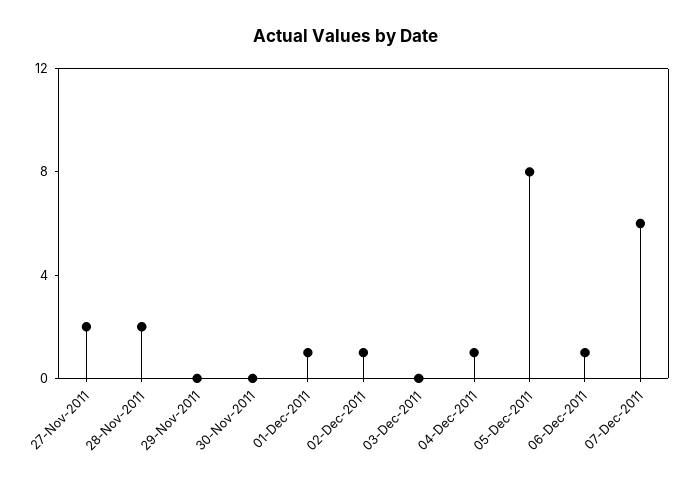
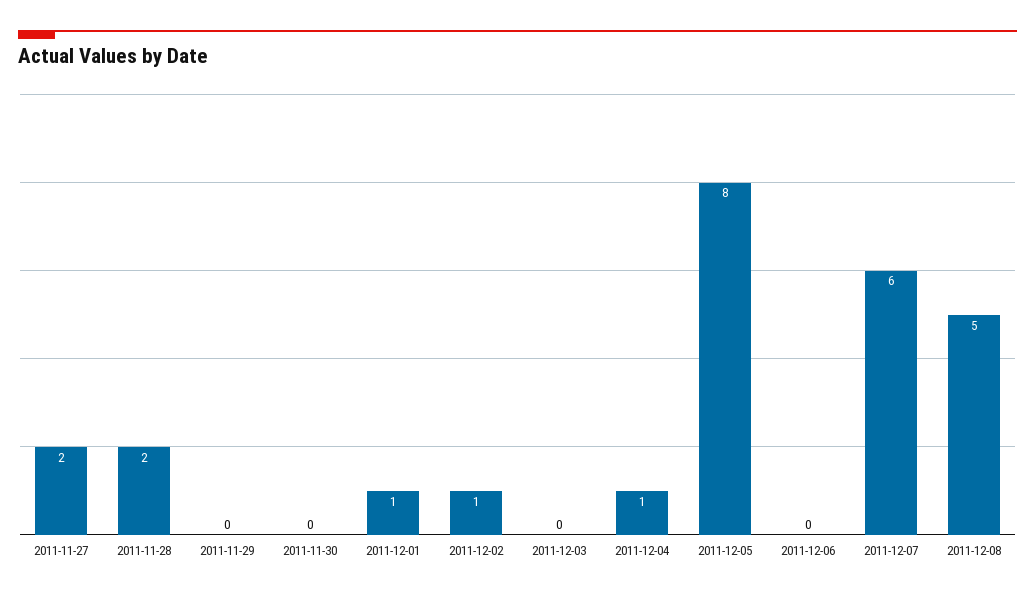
06-Dec-2011: 1 -> 0
2011-12-08: none -> 5

